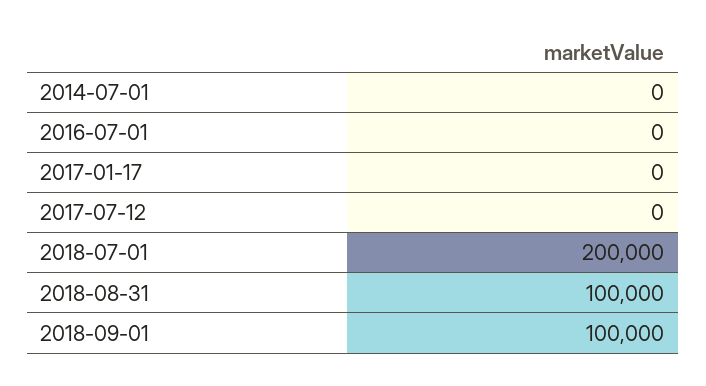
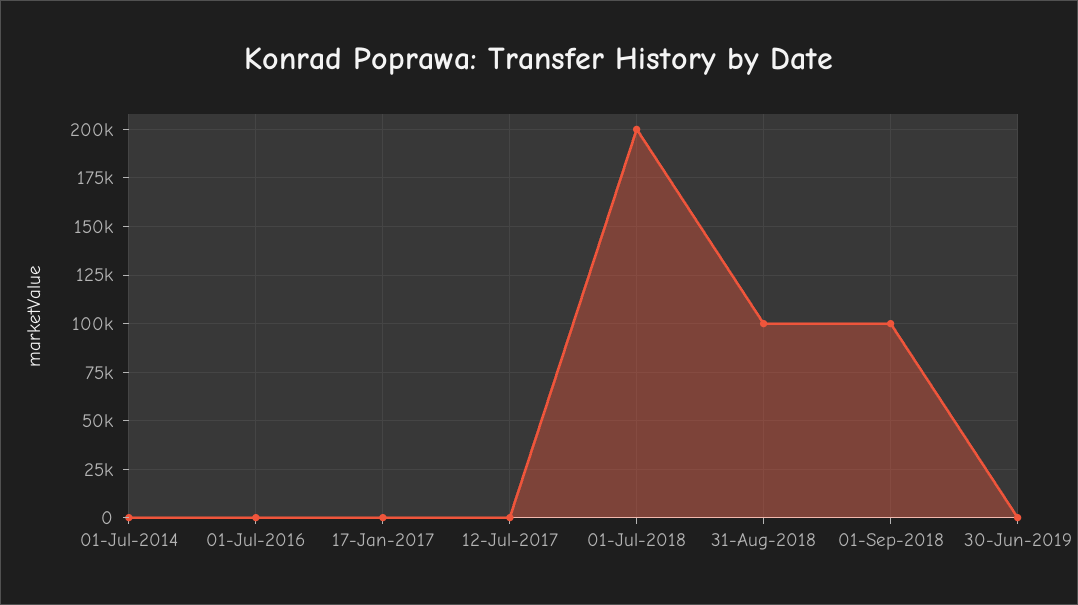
30-Jun-2019: none -> 0

